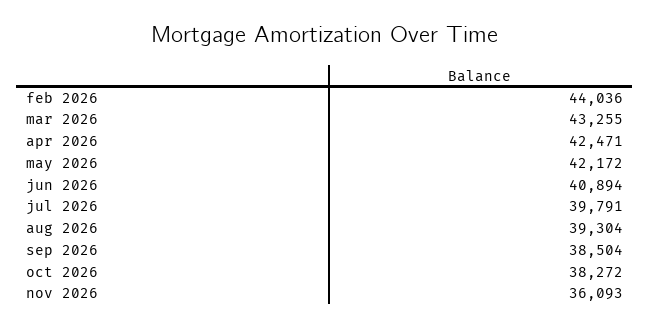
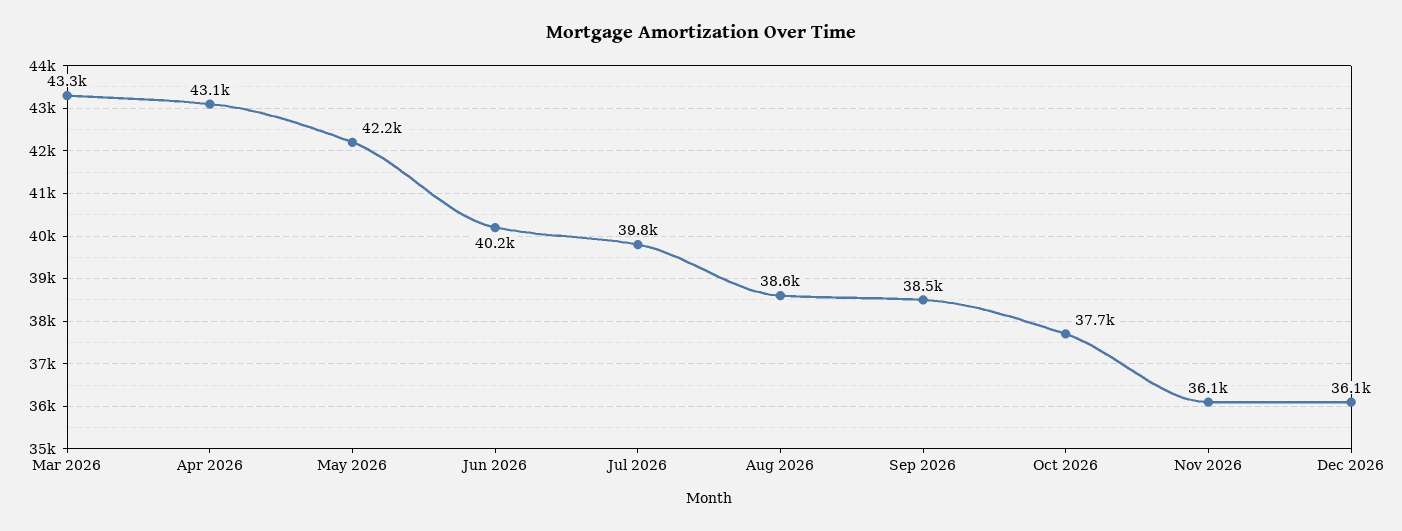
feb 2026: 44036 -> none
apr 2026: 42471 -> 43100
jun 2026: 40894 -> 40200
aug 2026: 39304 -> 38600
oct 2026: 38272 -> 37700
Dec 2026: none -> 36100

